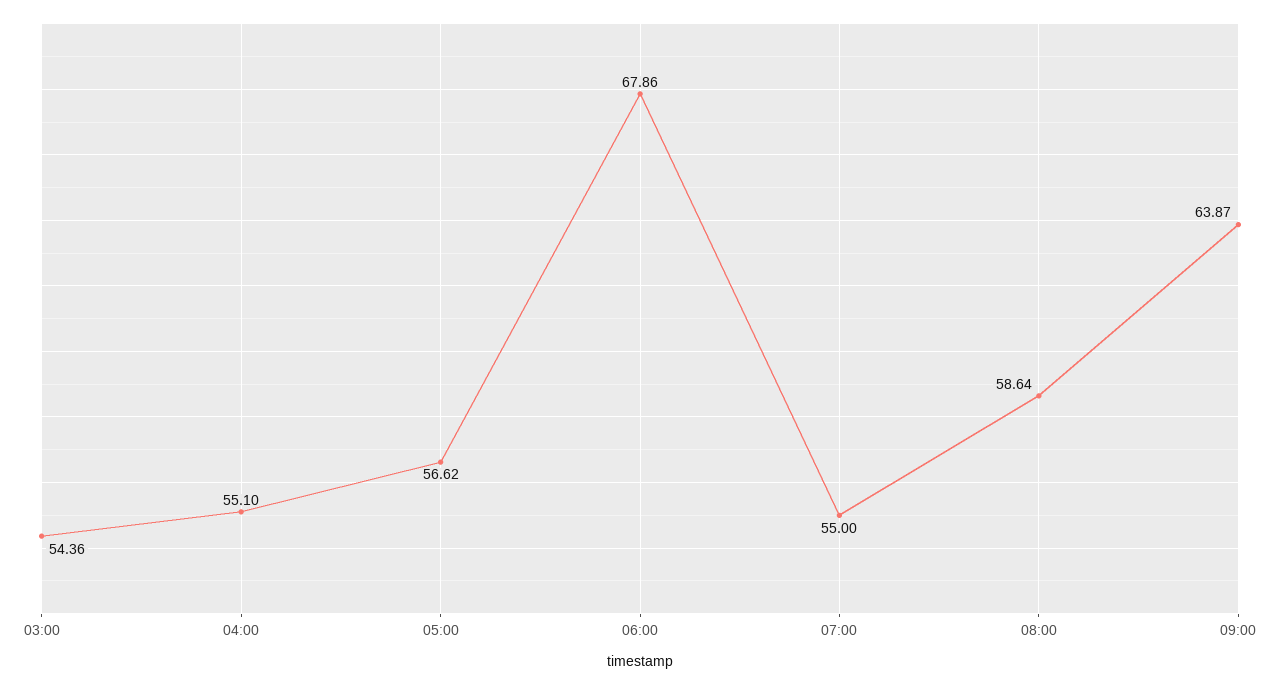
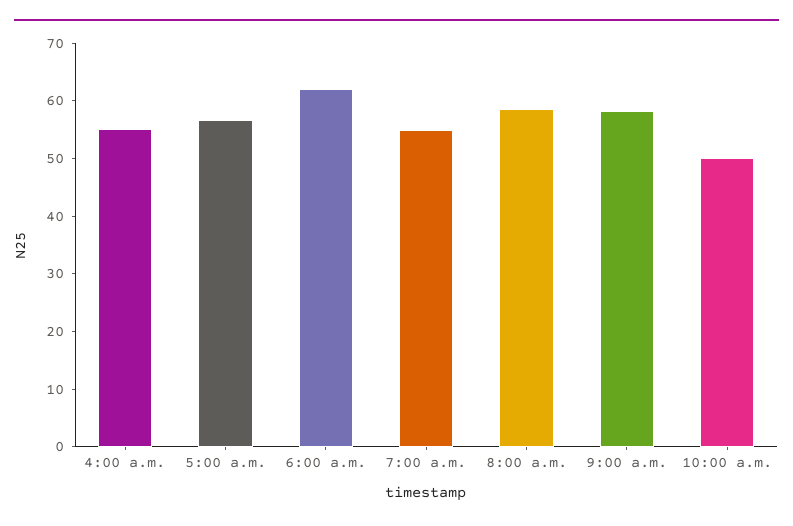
03:00: 54.36 -> none
06:00: 67.86 -> 62
09:00: 63.87 -> 58
10:00 a.m.: none -> 50

